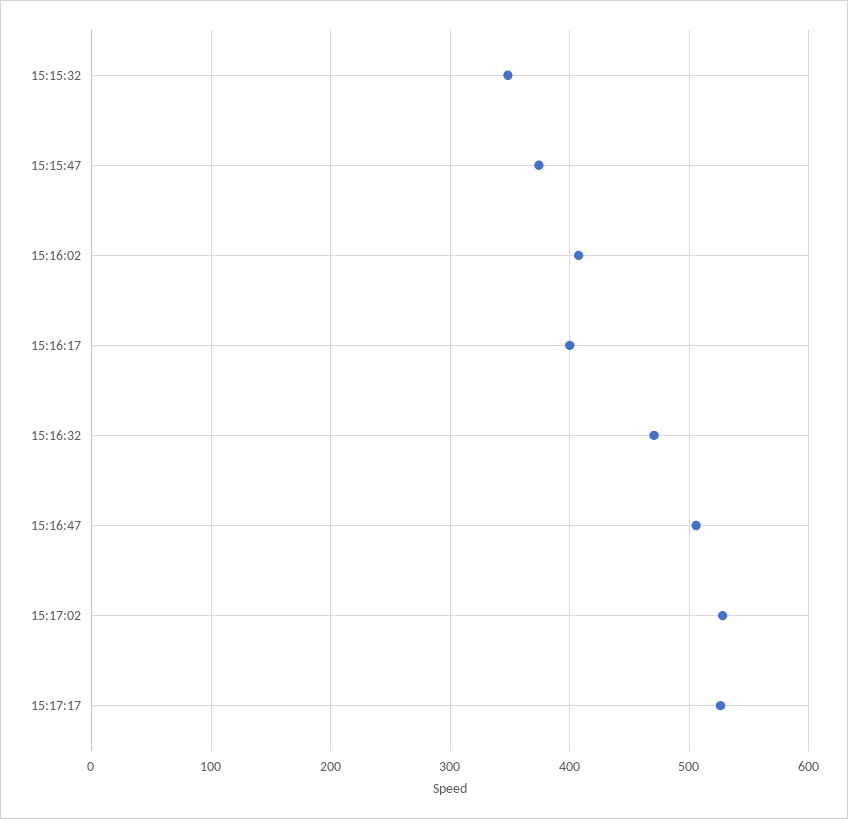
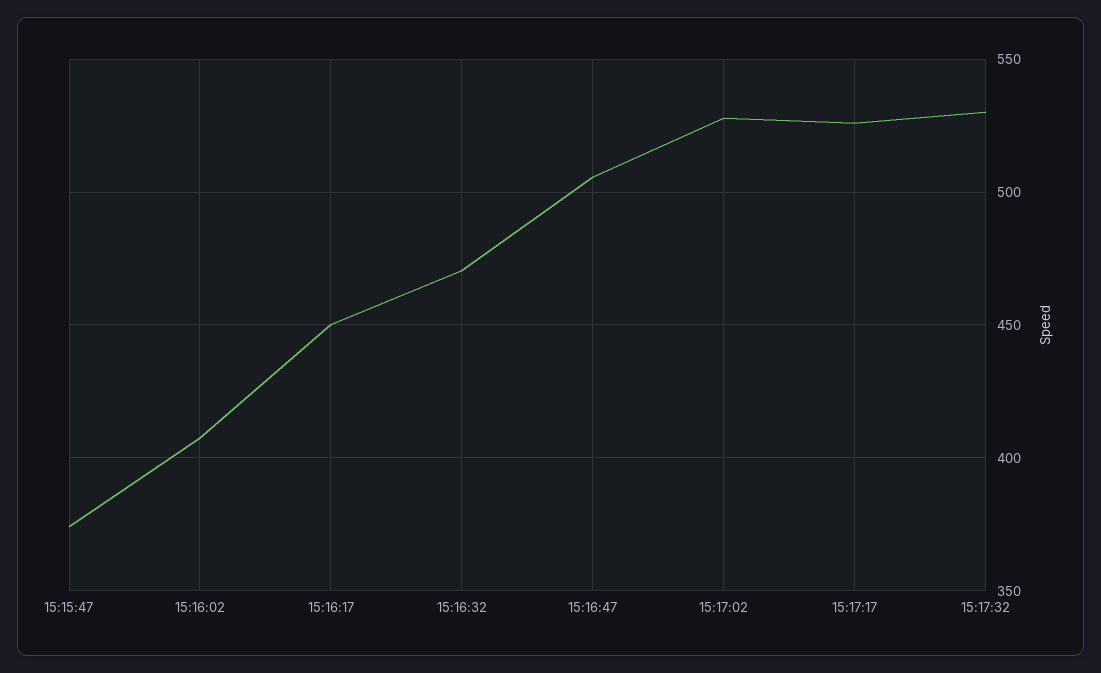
15:15:32: 350 -> none
15:16:17: 400 -> 450
15:17:32: none -> 530

